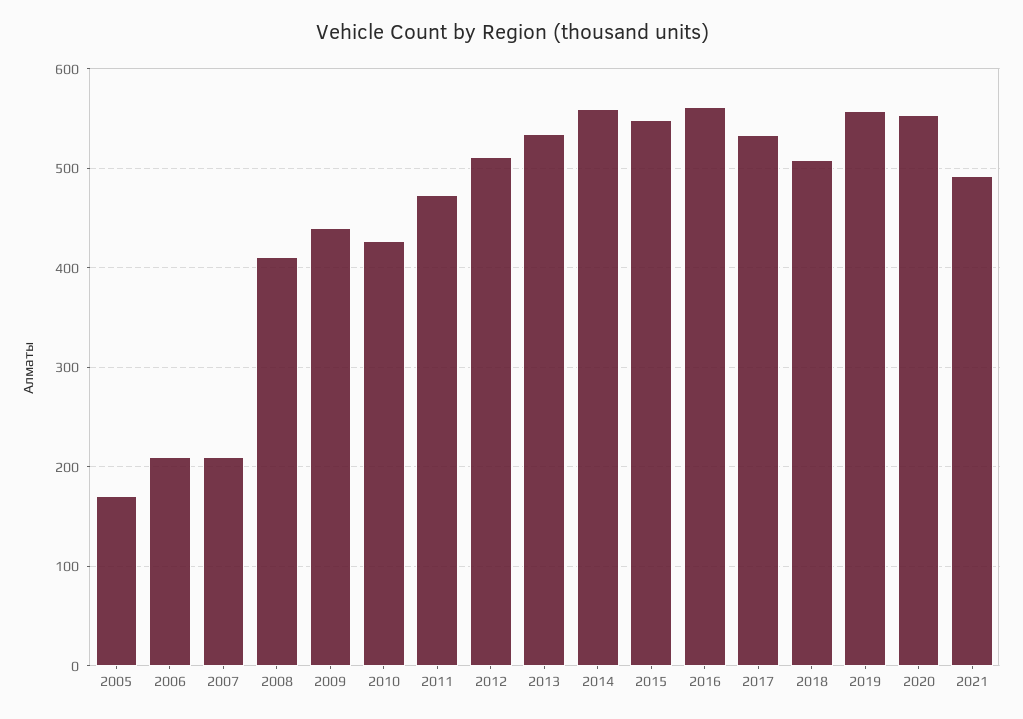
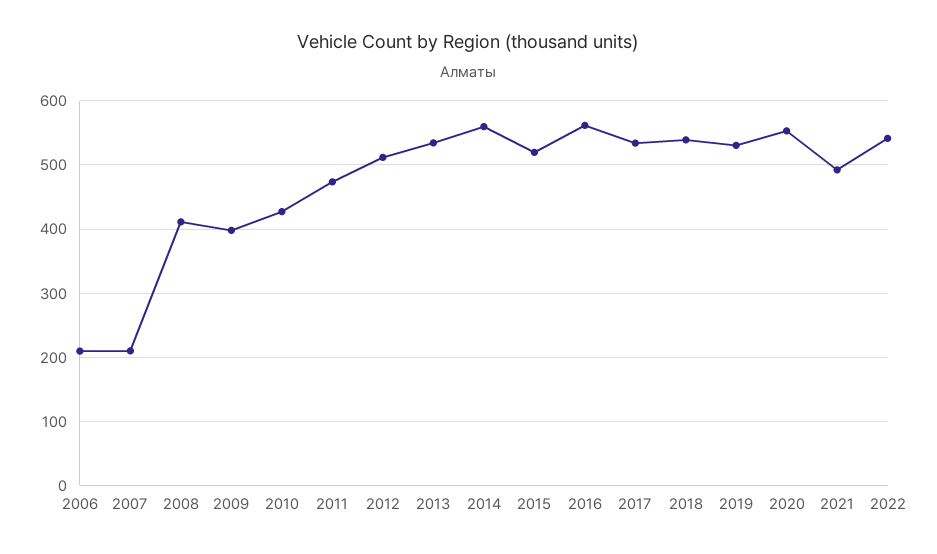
2005: 170 -> none
2009: 440 -> 400
2015: 550 -> 520
2018: 510 -> 540
2019: 560 -> 530
2022: none -> 540

